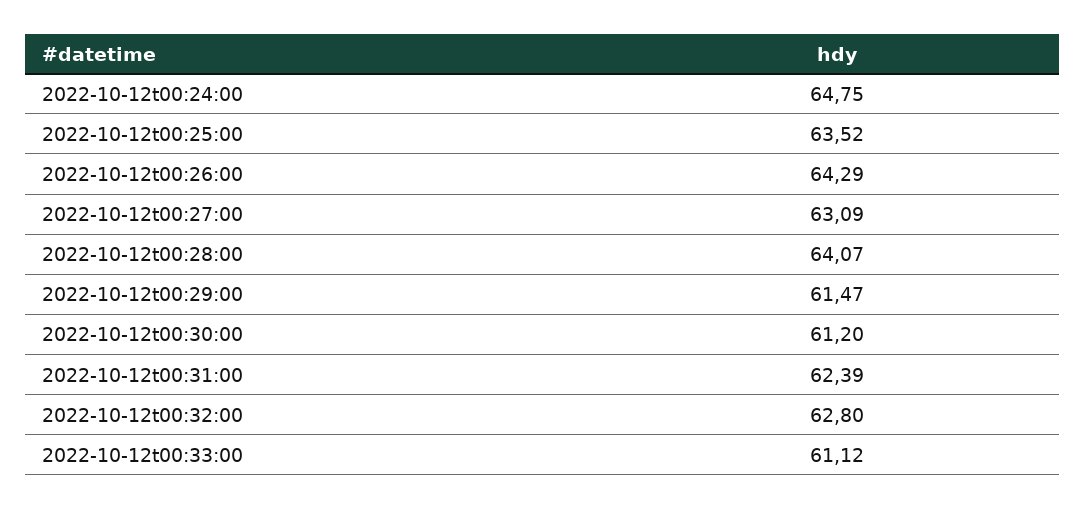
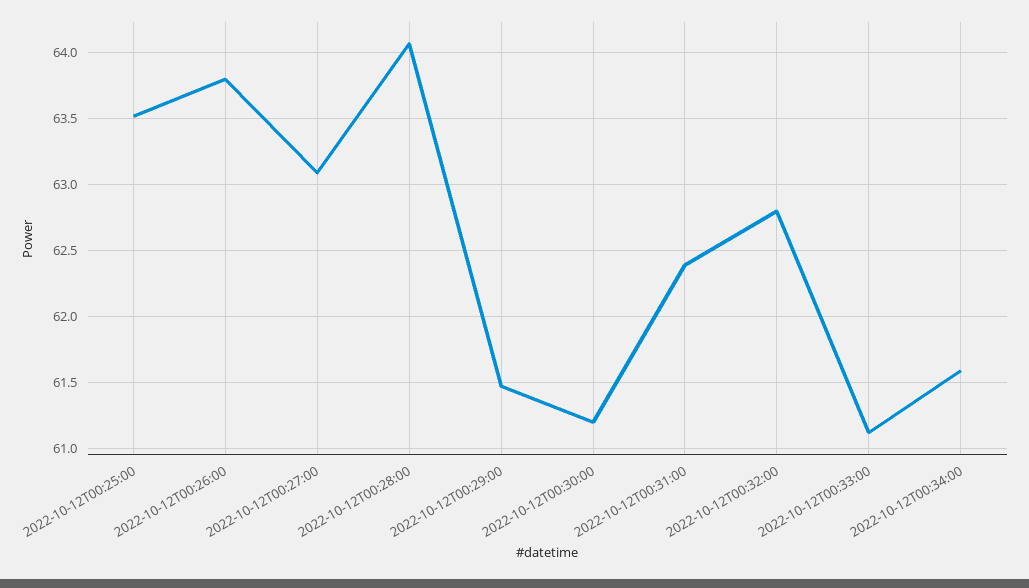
2022-10-12t00:24:00: 64.75 -> none
2022-10-12t00:26:00: 64.29 -> 63.8
2022-10-12T00:34:00: none -> 61.6

